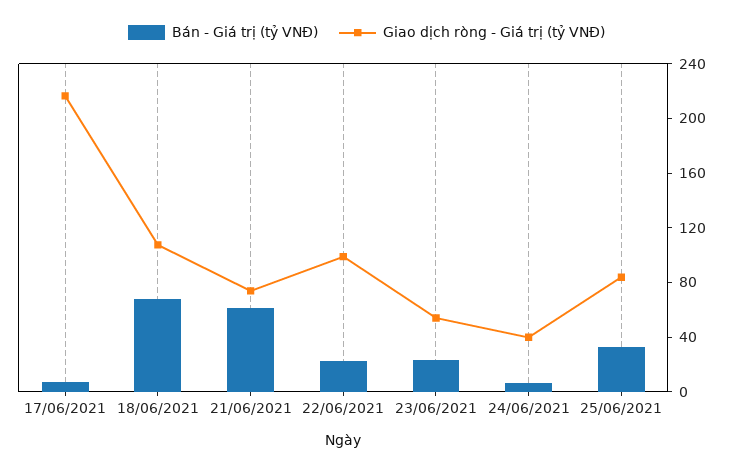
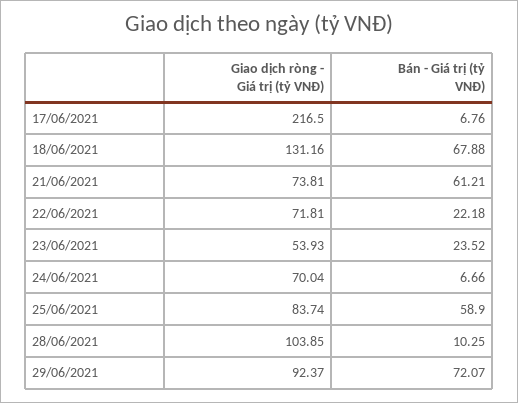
Giao dịch ròng - Giá trị (tỷ VNĐ), 18/06/2021: 110 -> 131.16
Giao dịch ròng - Giá trị (tỷ VNĐ), 22/06/2021: 100 -> 71.81
Giao dịch ròng - Giá trị (tỷ VNĐ), 24/06/2021: 40 -> 70.04
Bán - Giá trị (tỷ VNĐ), 25/06/2021: 30 -> 58.9
Giao dịch ròng - Giá trị (tỷ VNĐ), 28/06/2021: none -> 103.85
Bán - Giá trị (tỷ VNĐ), 28/06/2021: none -> 10.25
Giao dịch ròng - Giá trị (tỷ VNĐ), 29/06/2021: none -> 92.37
Bán - Giá trị (tỷ VNĐ), 29/06/2021: none -> 72.07

